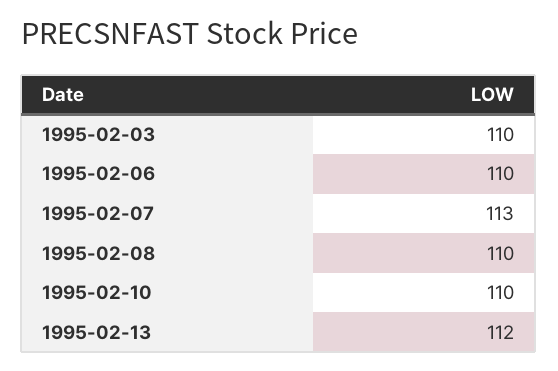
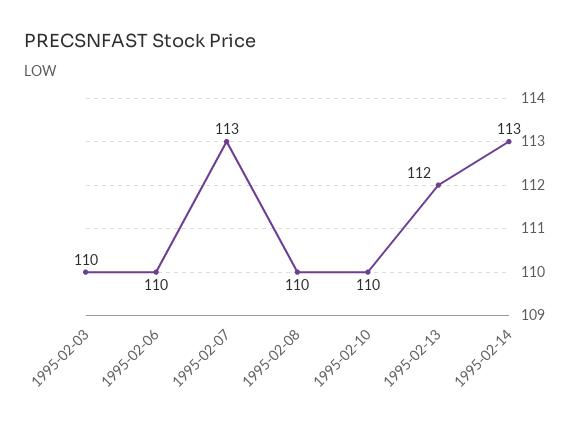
1995-02-14: none -> 113

